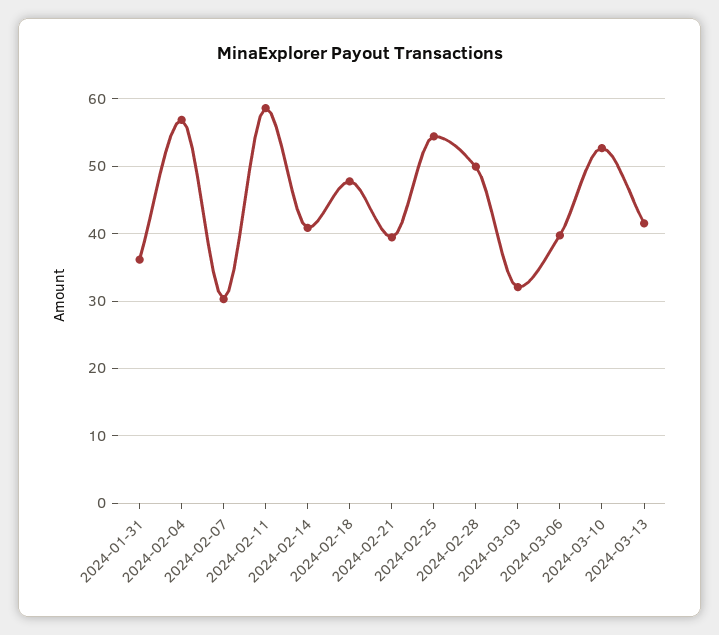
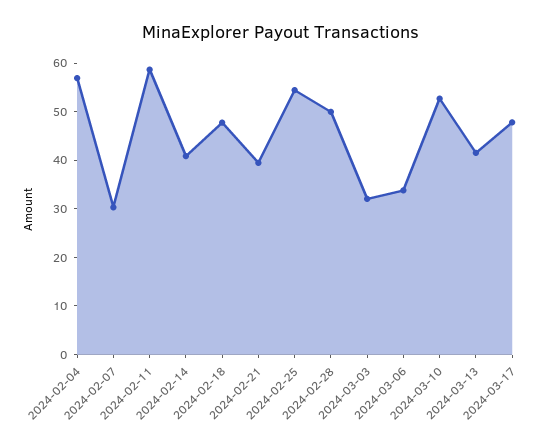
2024-01-31: 36 -> none
2024-03-06: 40 -> 34
2024-03-17: none -> 48

